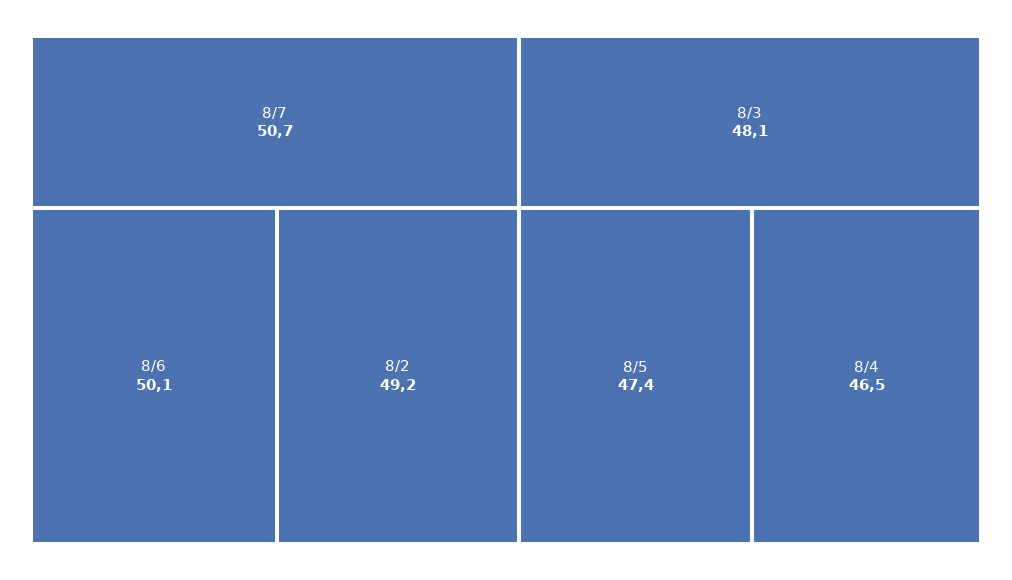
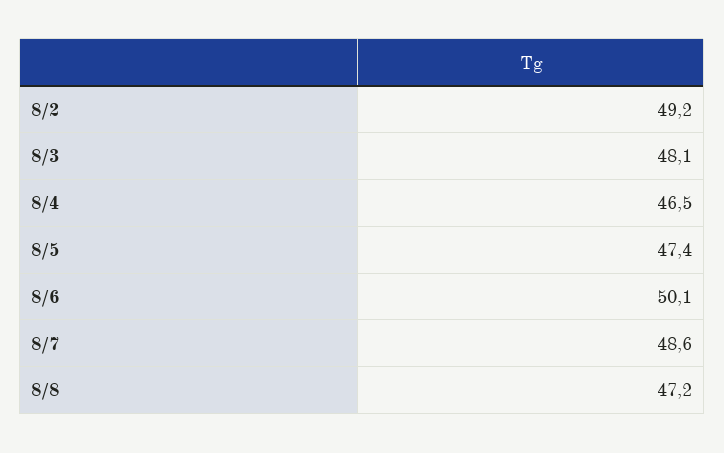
8/7: 50.7 -> 48.6
8/8: none -> 47.2

